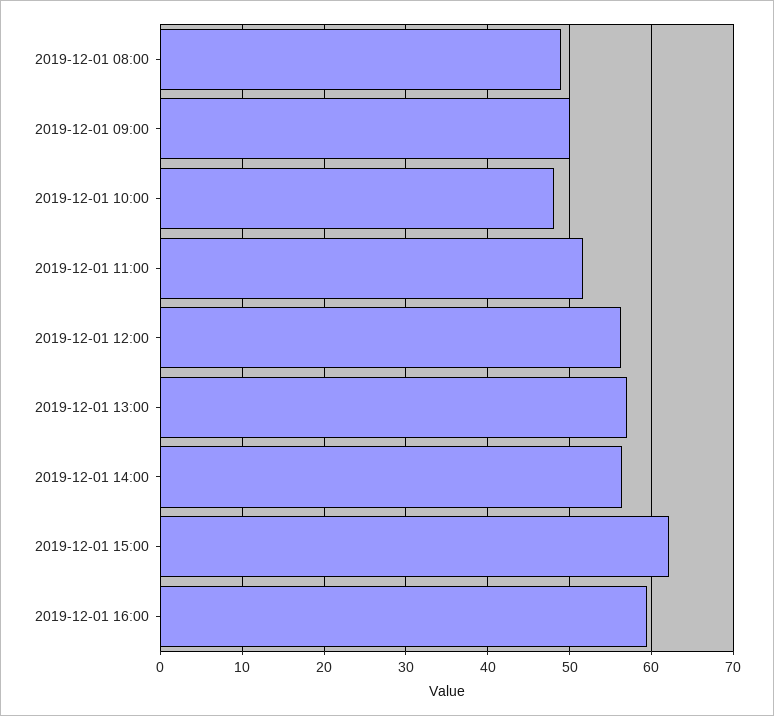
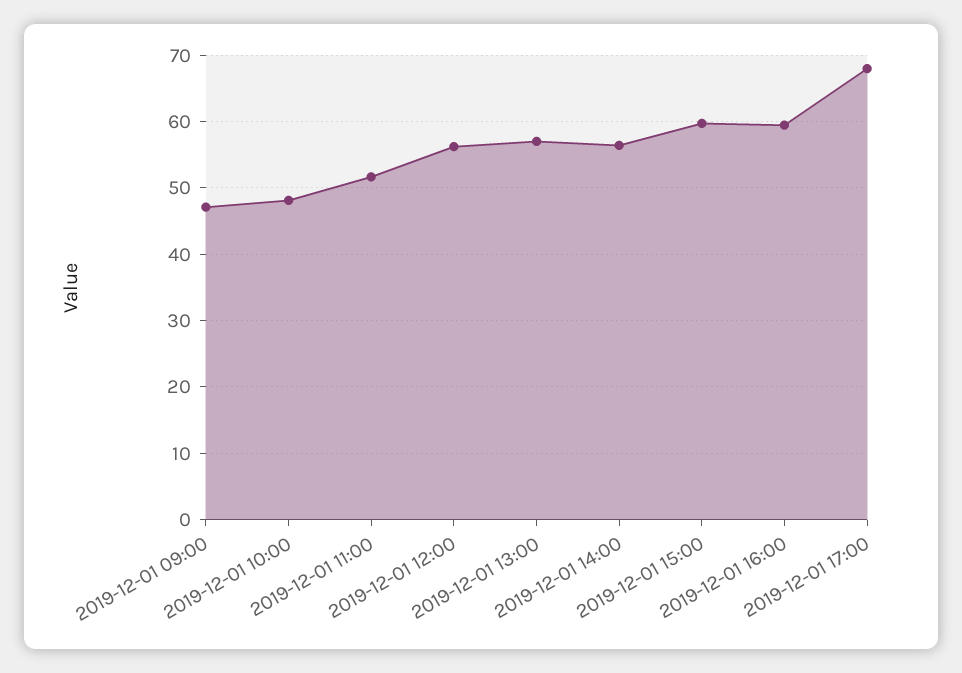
2019-12-01 08:00: 49 -> none
2019-12-01 09:00: 50 -> 47
2019-12-01 15:00: 62 -> 60
2019-12-01 17:00: none -> 68

